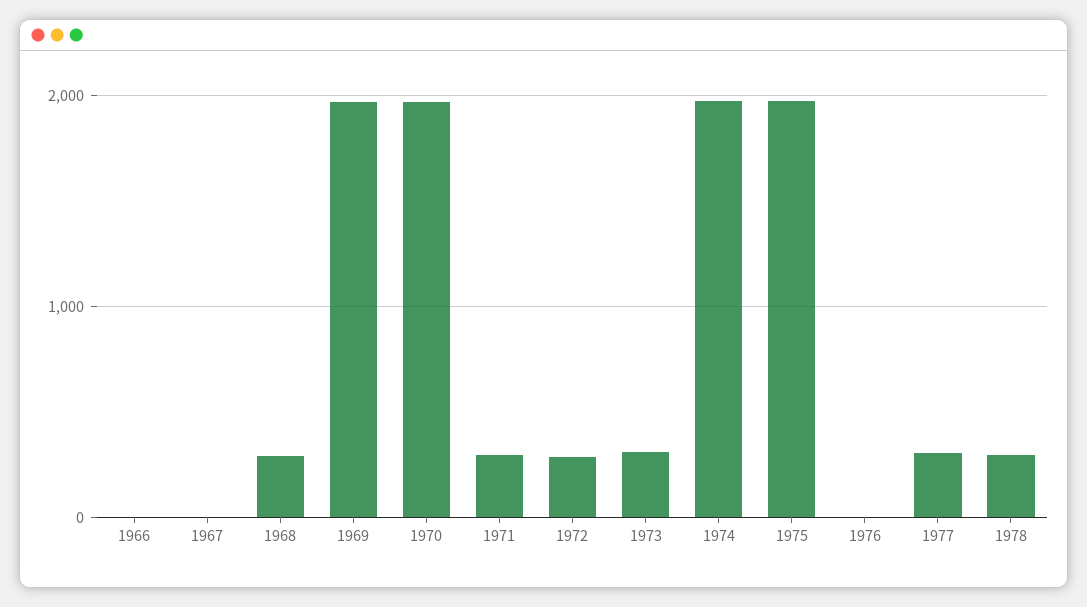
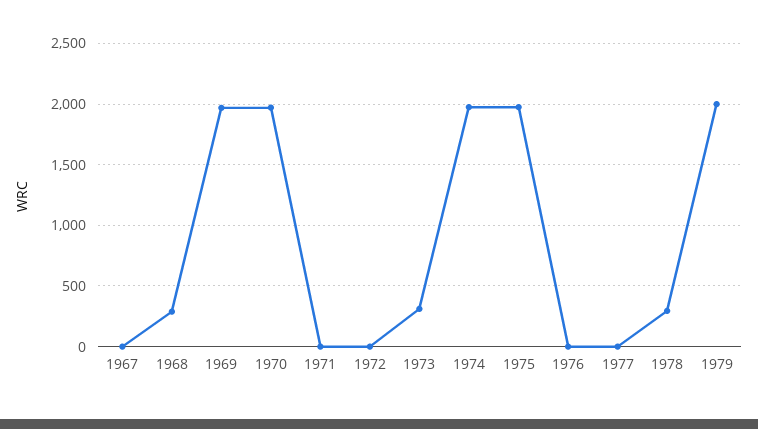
1966: 0 -> none
1971: 300 -> 0
1972: 300 -> 0
1977: 300 -> 0
1979: none -> 2000

